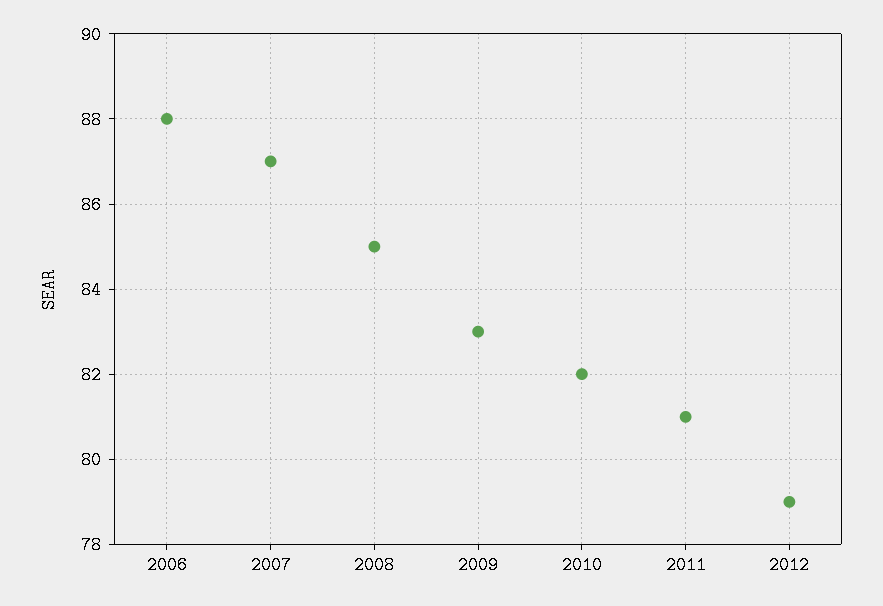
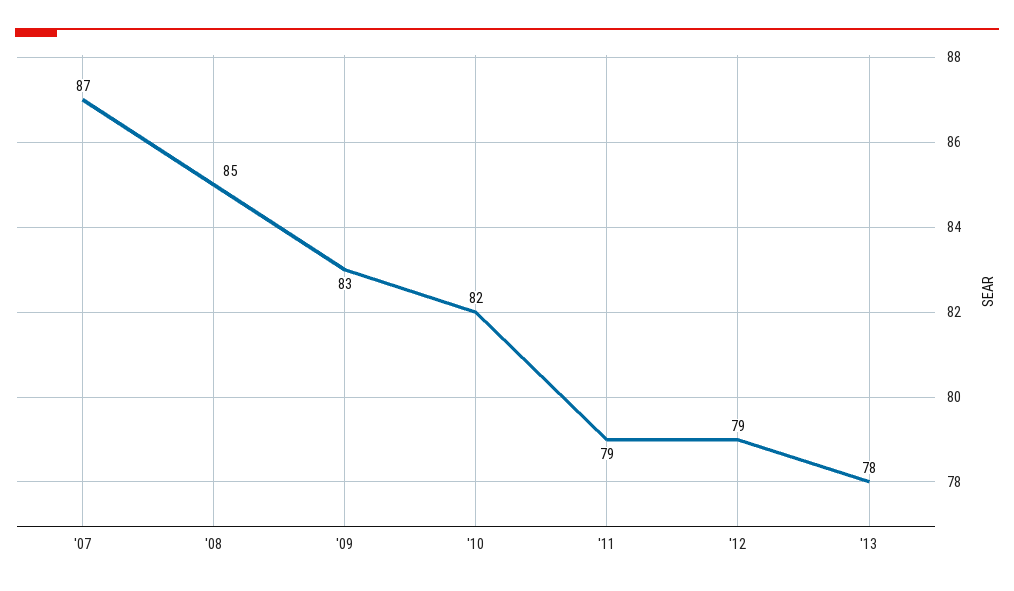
2006: 88 -> none
2011: 81 -> 79
'13: none -> 78

